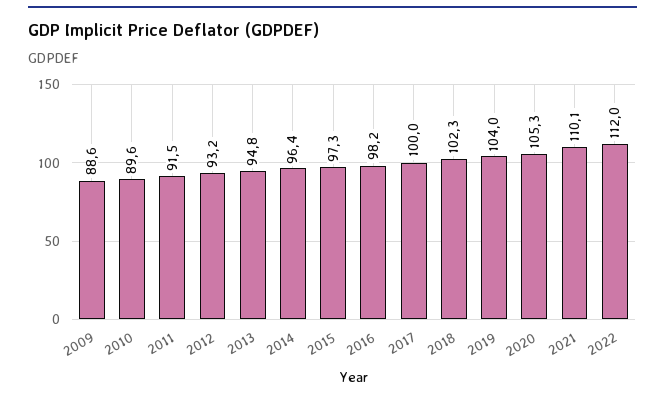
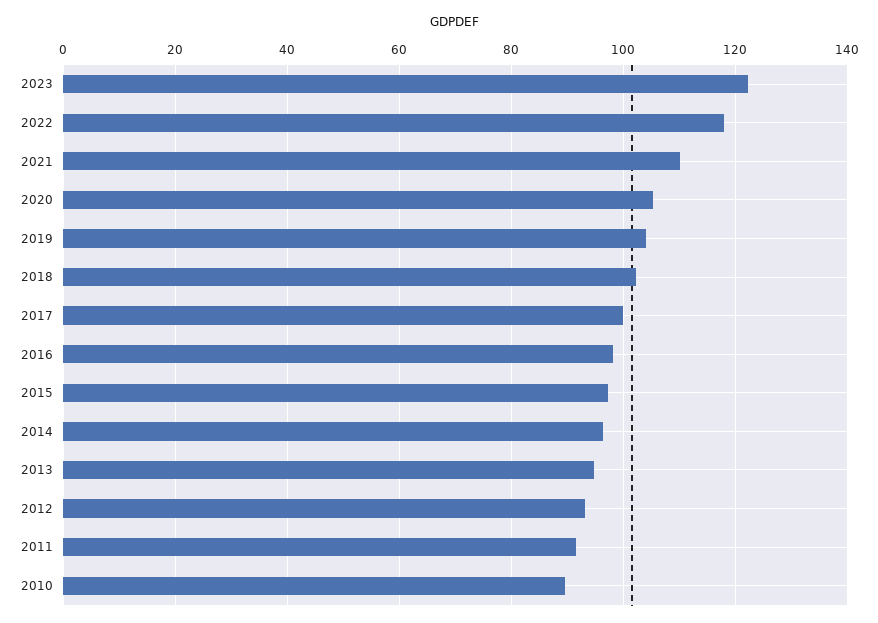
2009: 88.6 -> none
2022: 112 -> 118
2023: none -> 122

